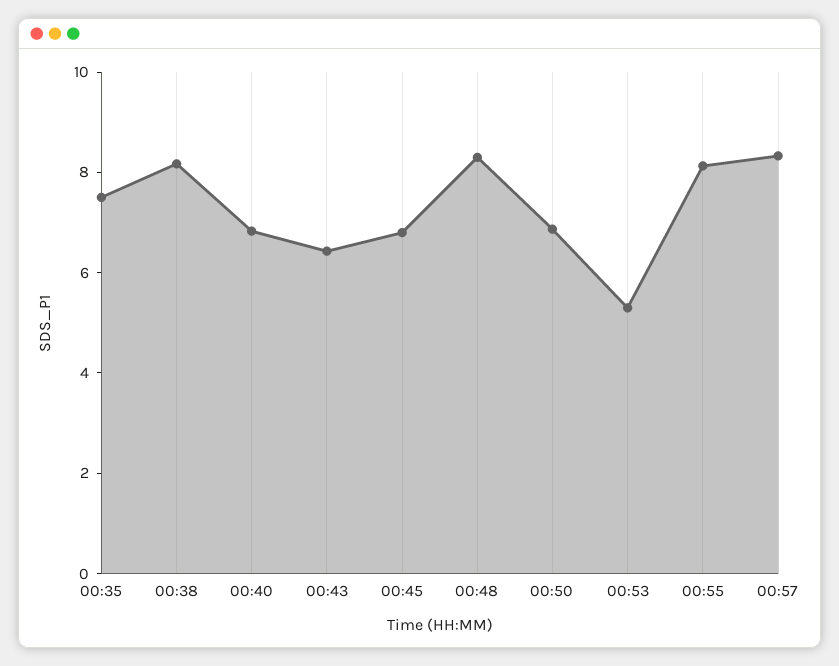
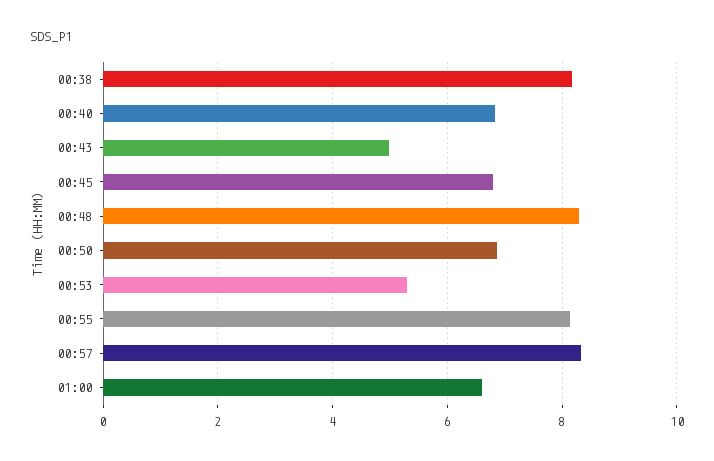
00:35: 7.5 -> none
00:43: 6.5 -> 5
01:00: none -> 6.6

